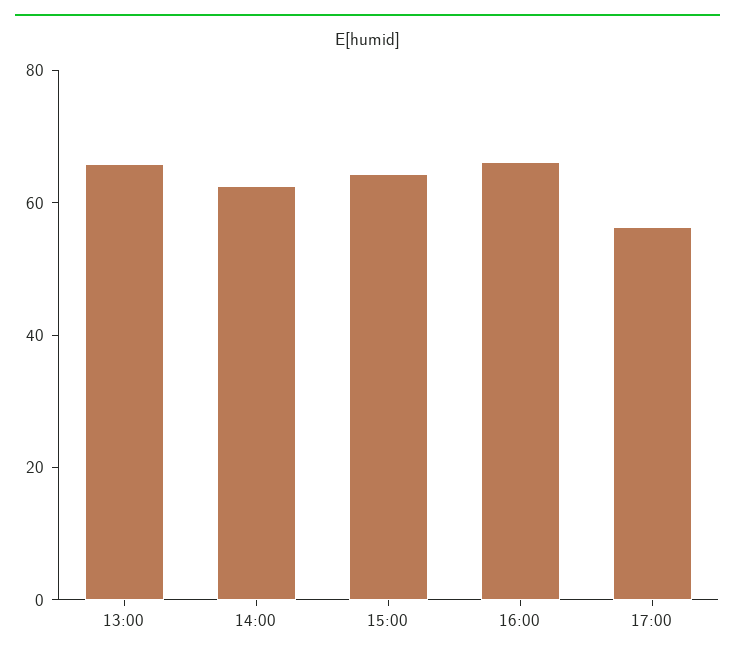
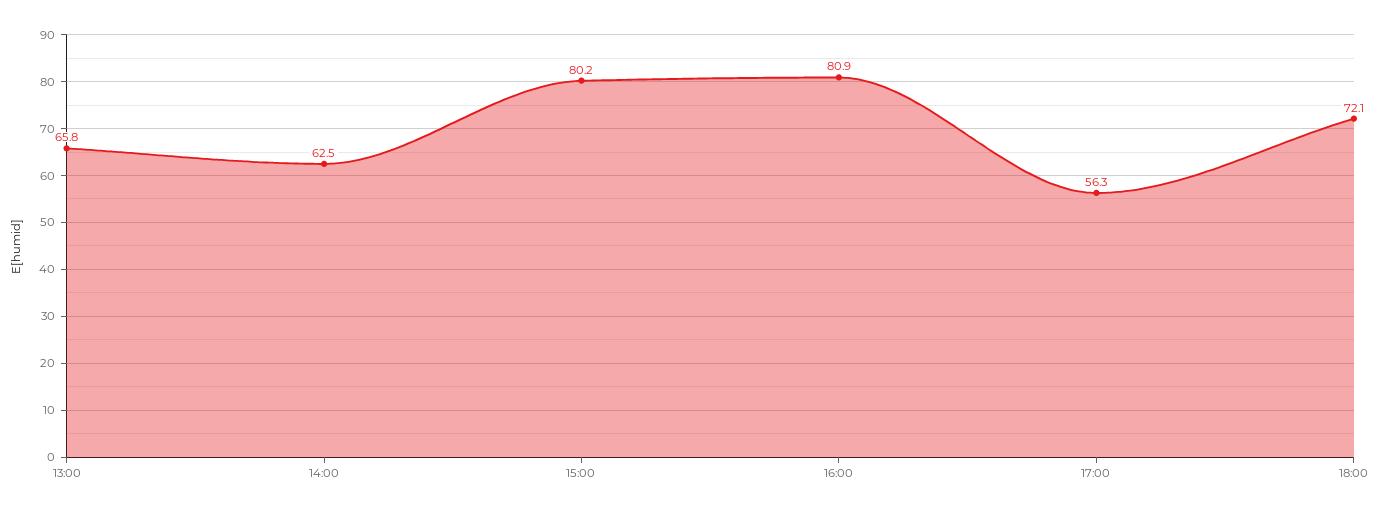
15:00: 65 -> 80.2
16:00: 65 -> 80.9
18:00: none -> 72.1

